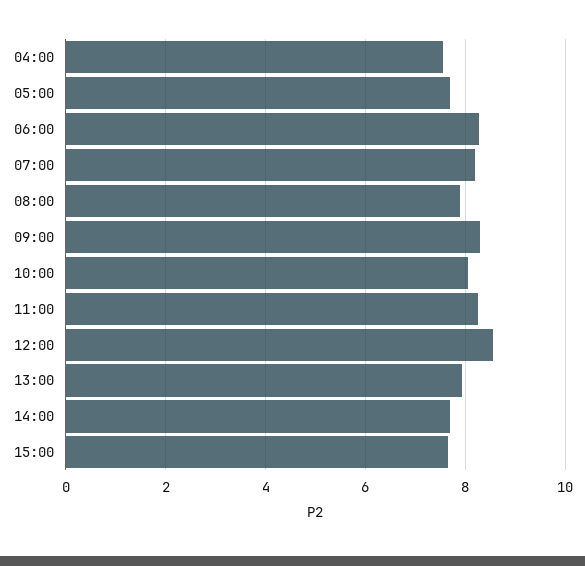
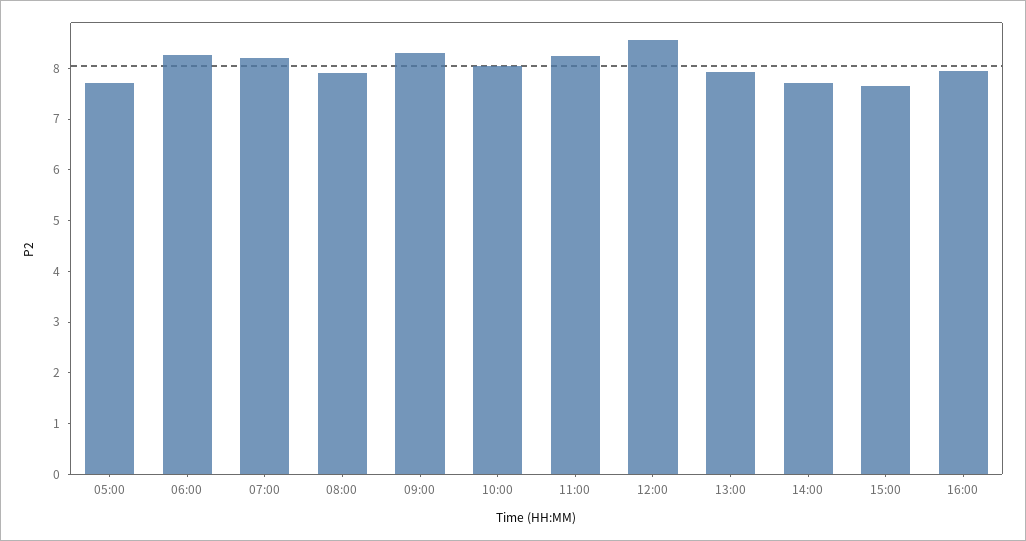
04:00: 7.6 -> none
16:00: none -> 8

